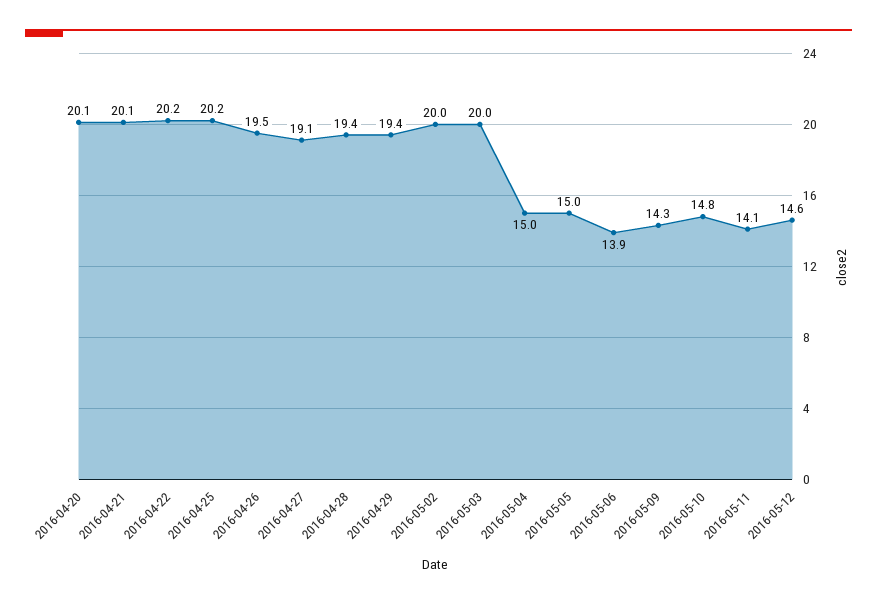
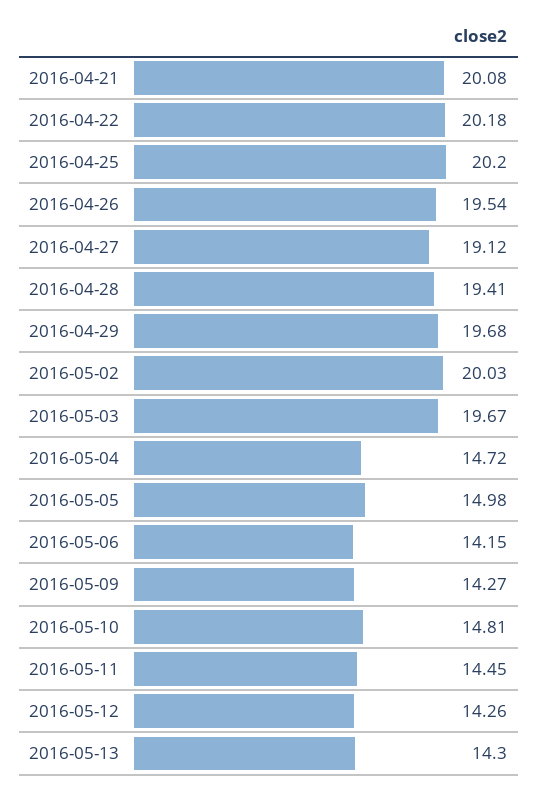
2016-04-20: 20.1 -> none
2016-04-29: 19.4 -> 19.68
2016-05-03: 20 -> 19.67
2016-05-04: 15 -> 14.72
2016-05-06: 13.9 -> 14.15
2016-05-11: 14.1 -> 14.45
2016-05-12: 14.6 -> 14.26
2016-05-13: none -> 14.3

